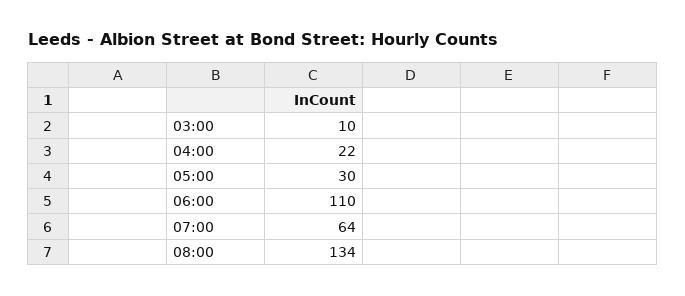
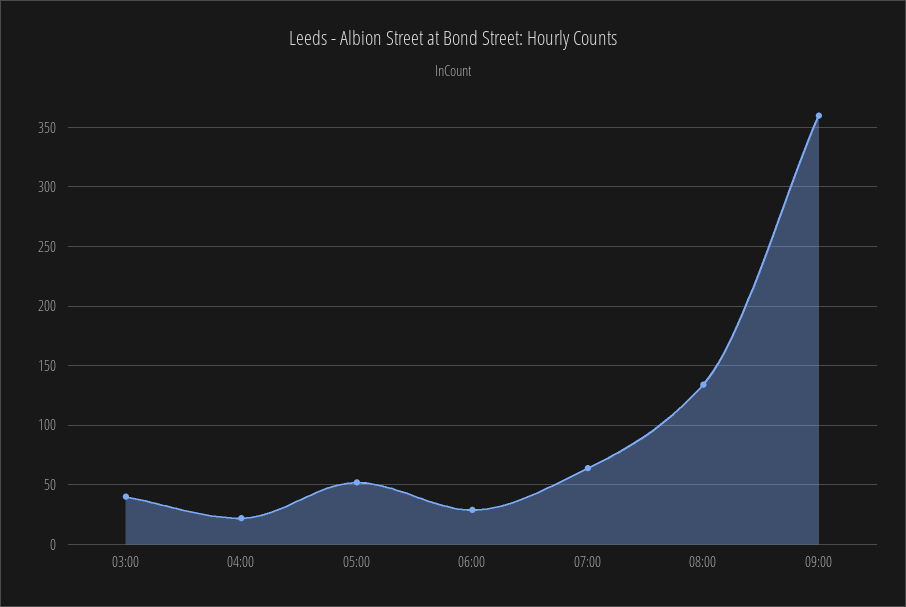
03:00: 10 -> 40
05:00: 30 -> 50
06:00: 110 -> 30
09:00: none -> 360

